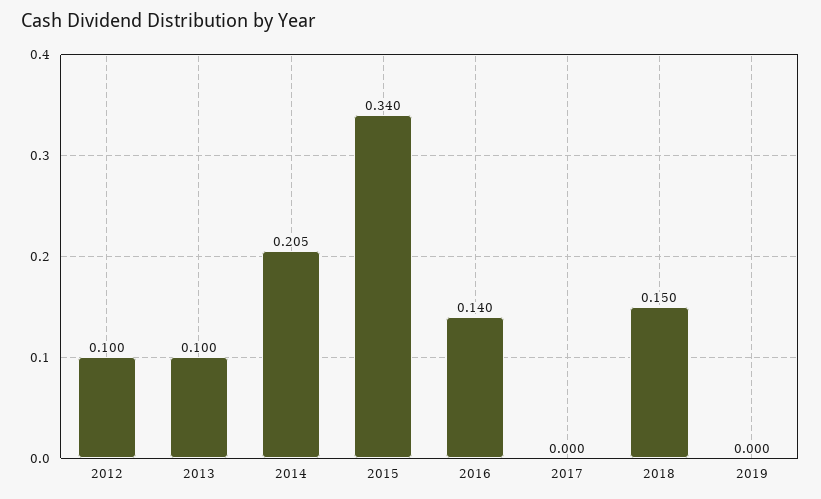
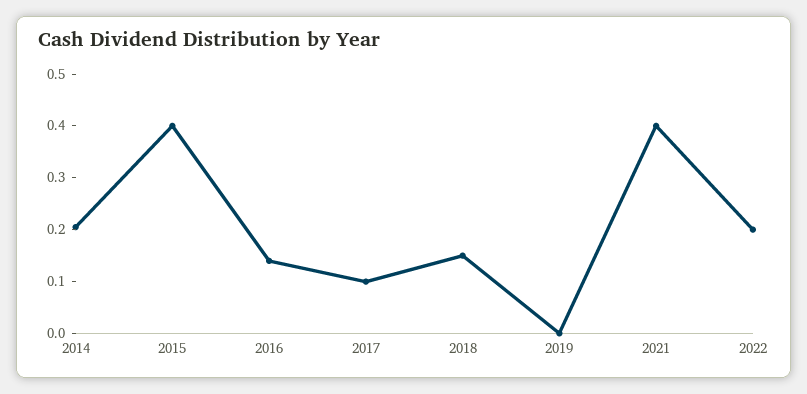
2012: 0.1 -> none
2013: 0.1 -> none
2015: 0.34 -> 0.4
2017: 0 -> 0.1
2021: none -> 0.4
2022: none -> 0.2

